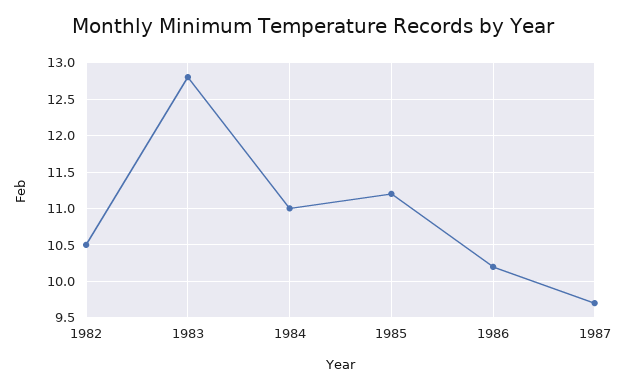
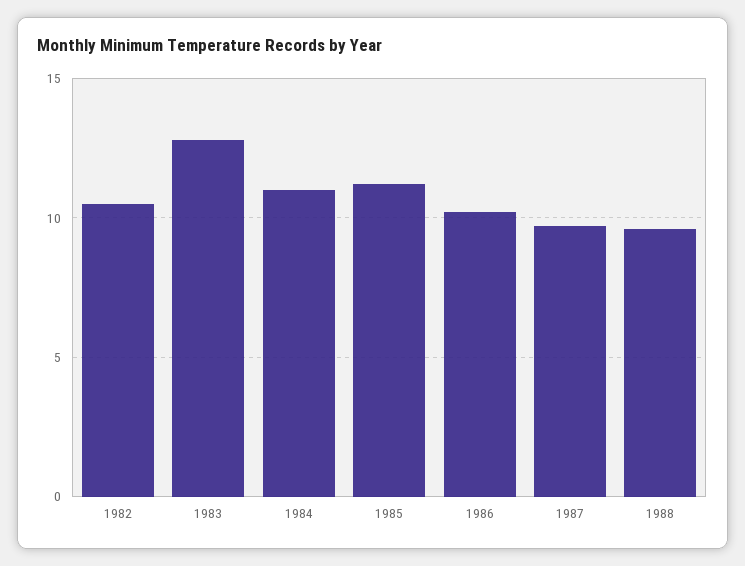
1988: none -> 9.5

